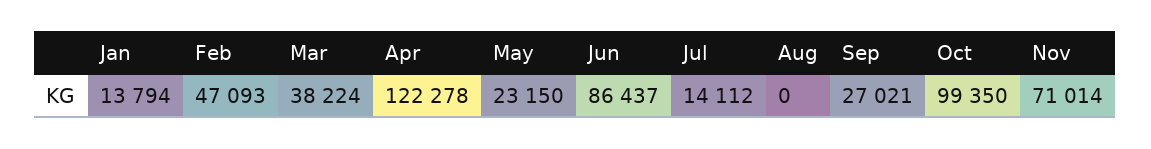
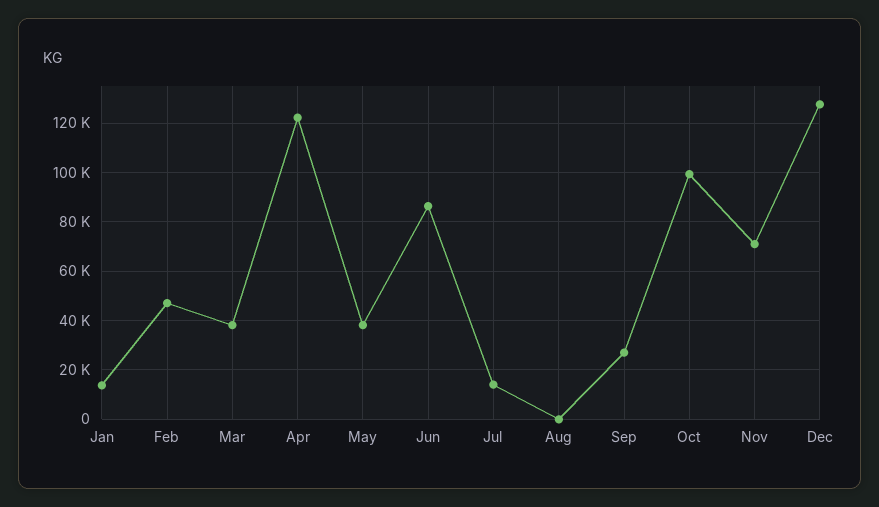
May: 23150 -> 37500
Dec: none -> 127500

